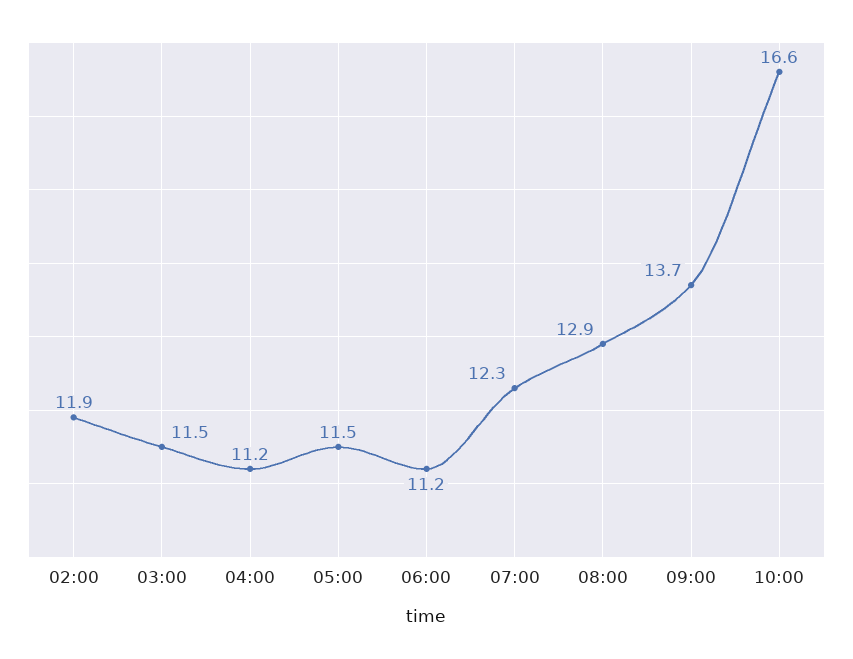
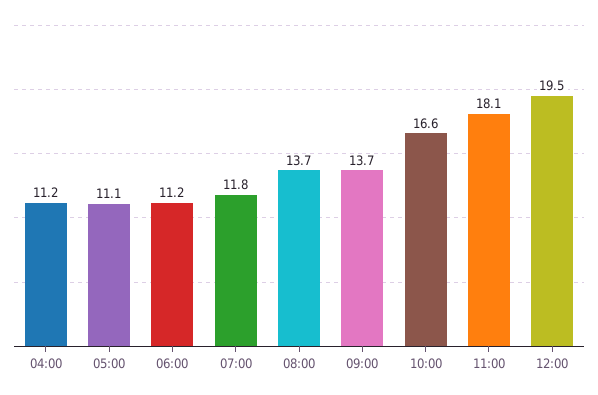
02:00: 11.9 -> none
03:00: 11.5 -> none
05:00: 11.5 -> 11.1
07:00: 12.3 -> 11.8
08:00: 12.9 -> 13.7
11:00: none -> 18.1
12:00: none -> 19.5

